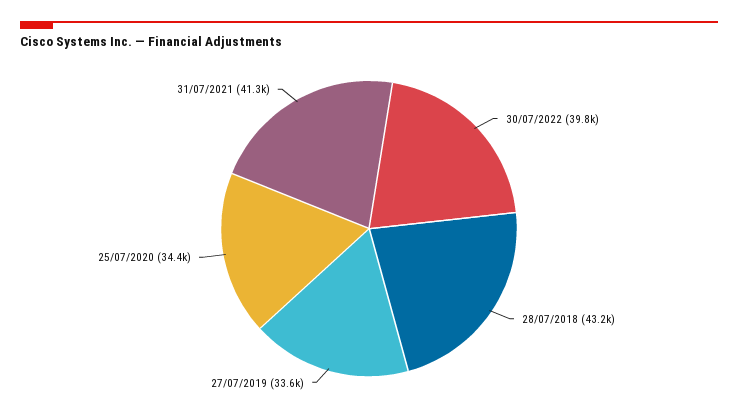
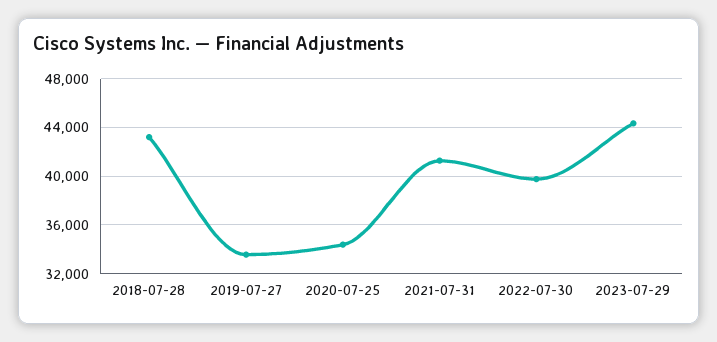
2023-07-29: none -> 44500

